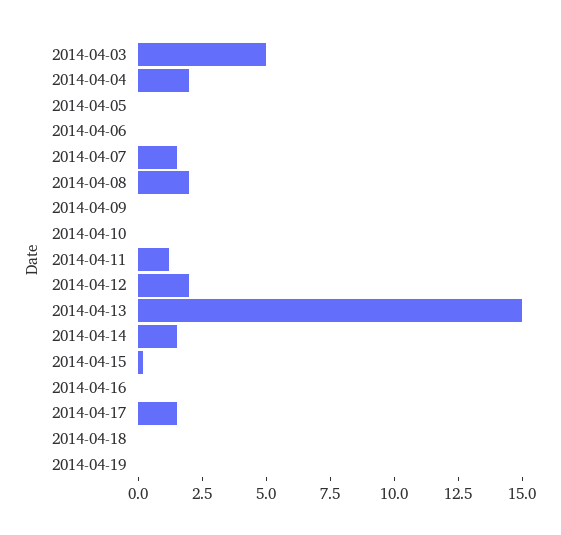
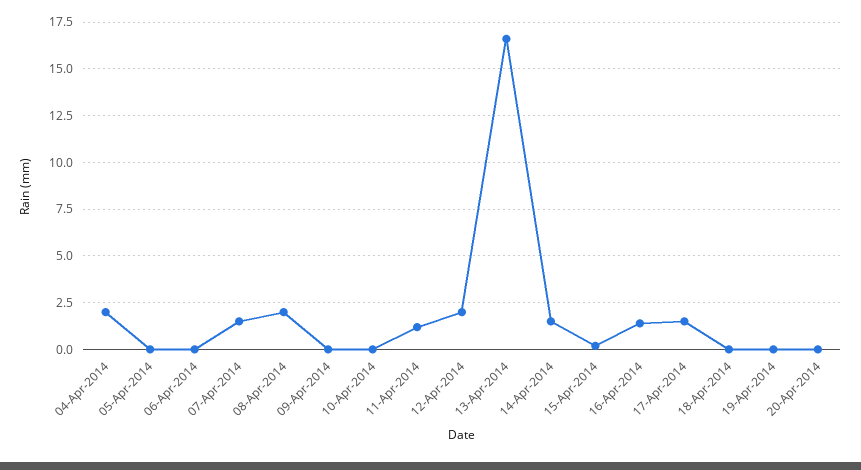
2014-04-03: 5 -> none
2014-04-13: 15 -> 16.5
2014-04-16: 0 -> 1.5
20-Apr-2014: none -> 0

